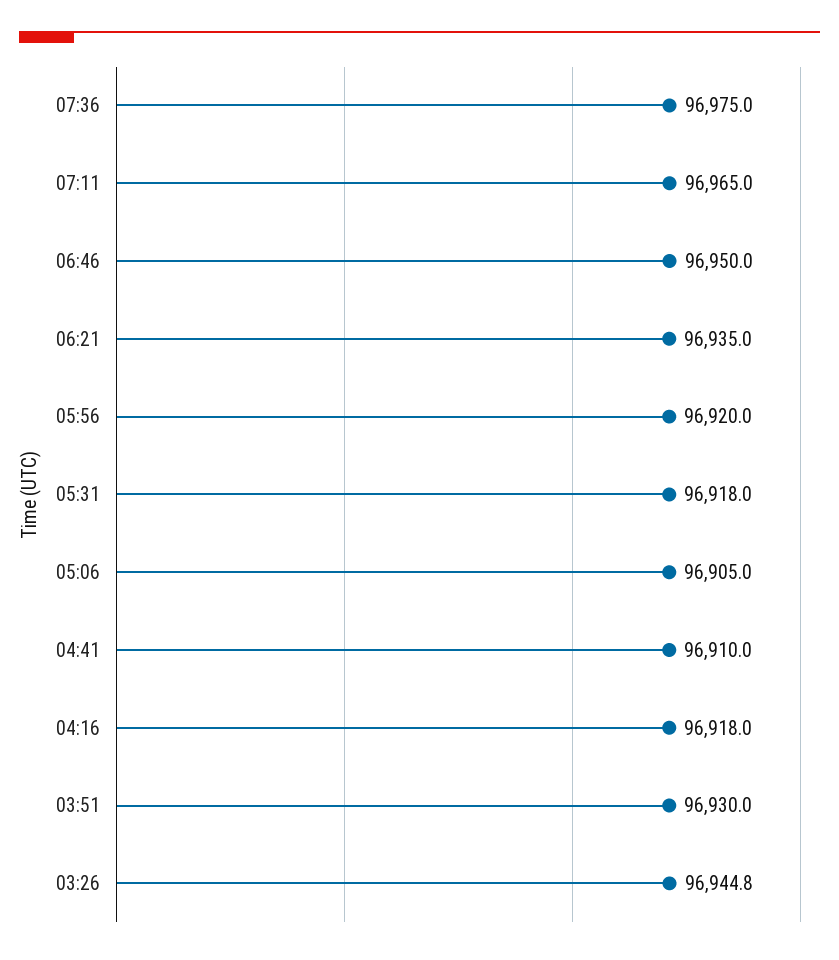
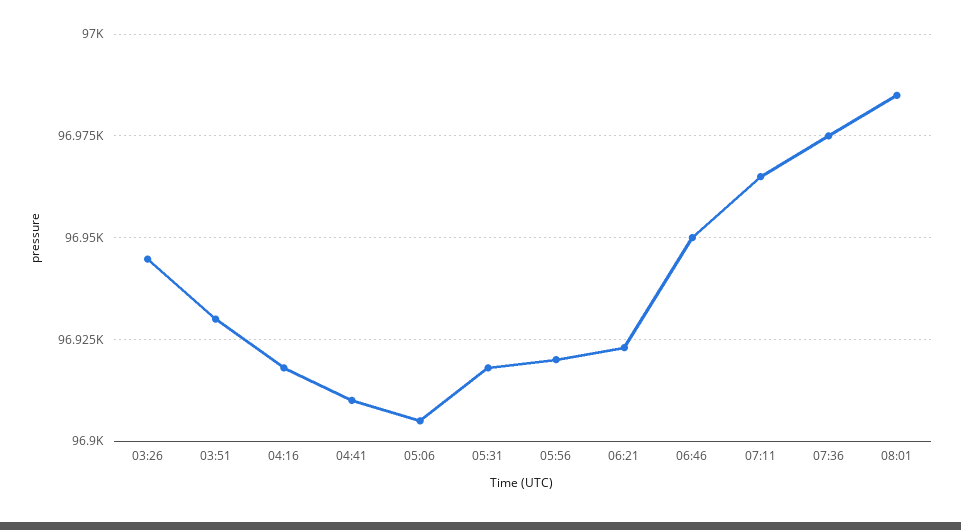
06:21: 96935 -> 96922.5
08:01: none -> 96985

